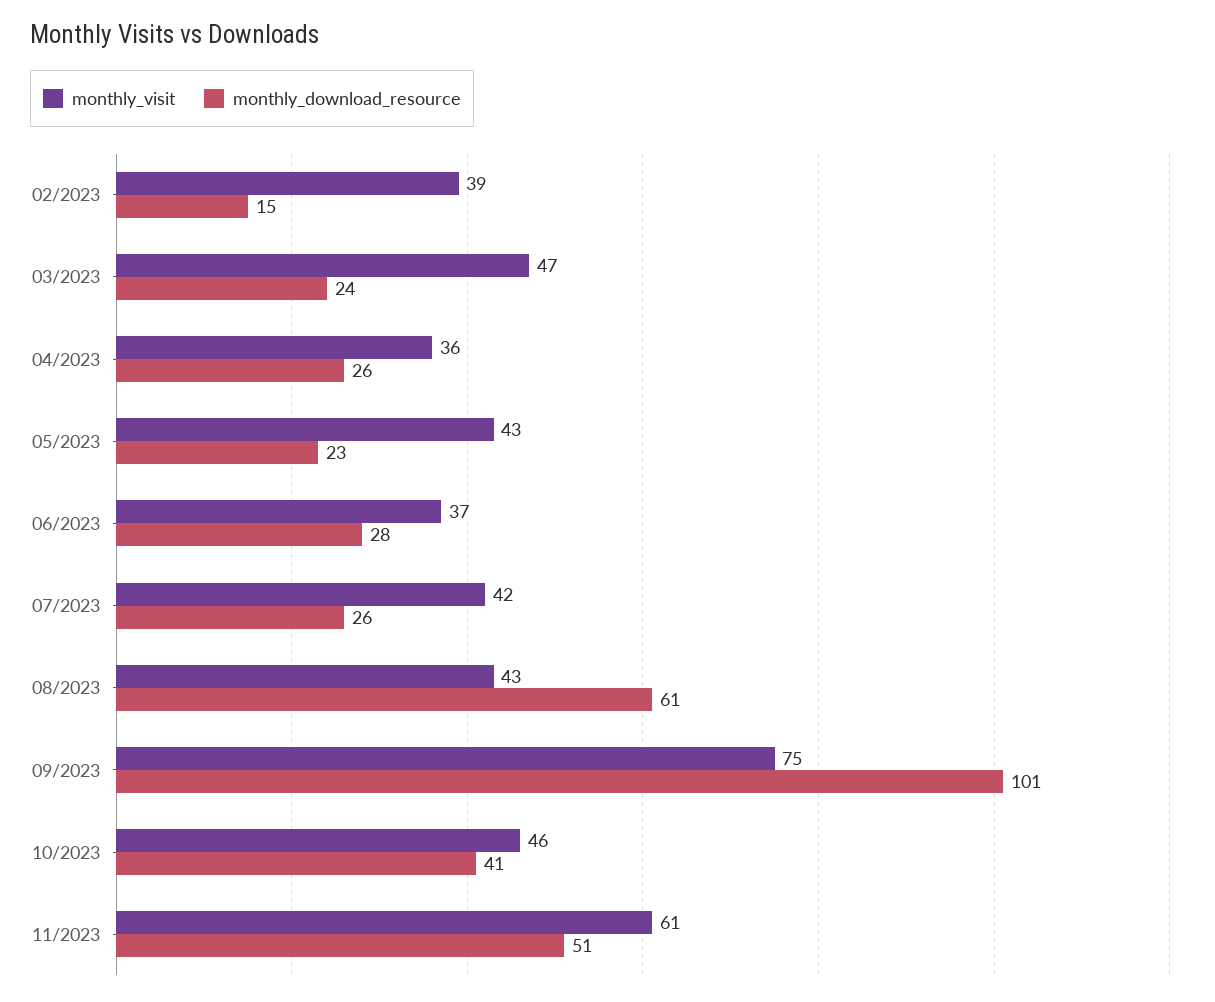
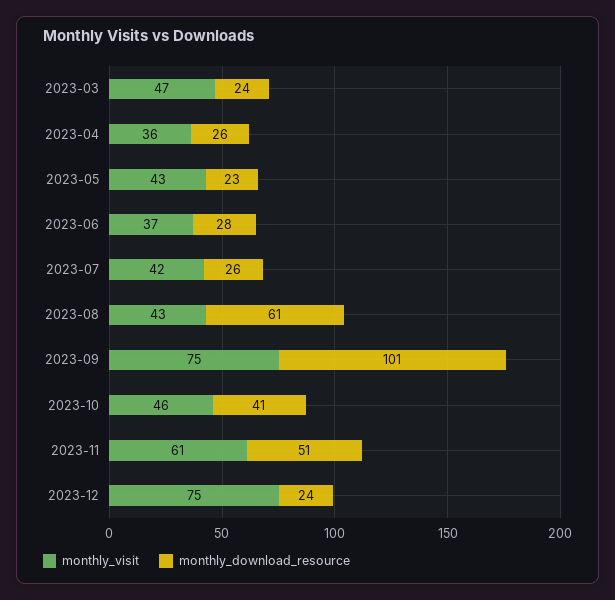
monthly_visit, 02/2023: 39 -> none
monthly_download_resource, 02/2023: 15 -> none
monthly_visit, 2023-12: none -> 75
monthly_download_resource, 2023-12: none -> 24

